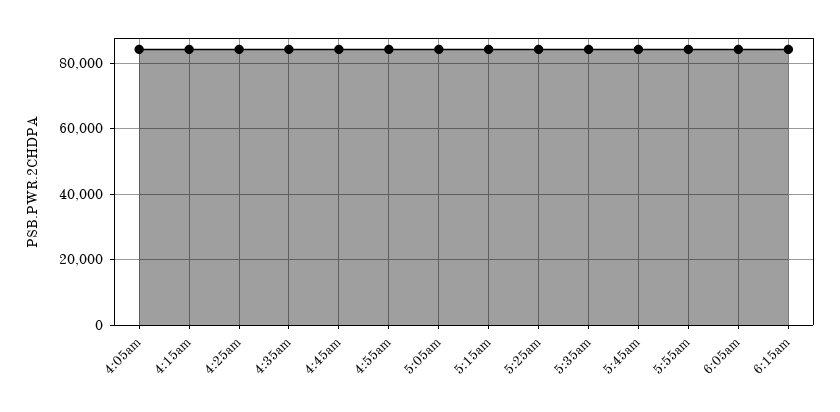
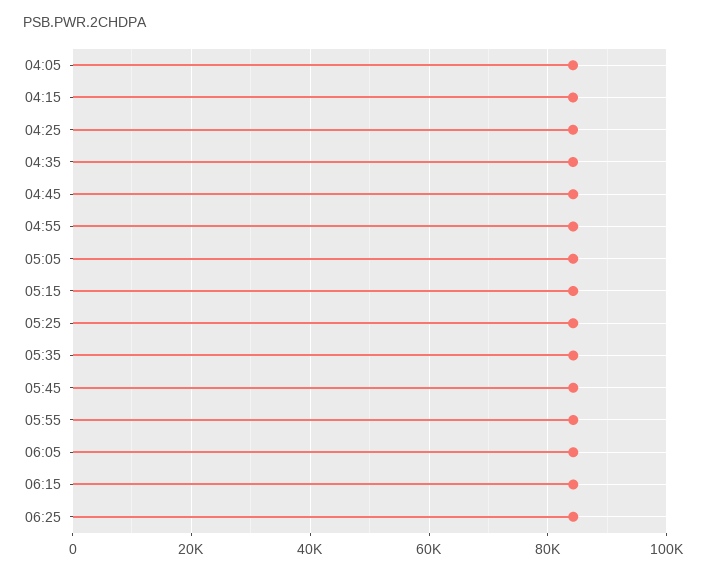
06:25: none -> 84000

